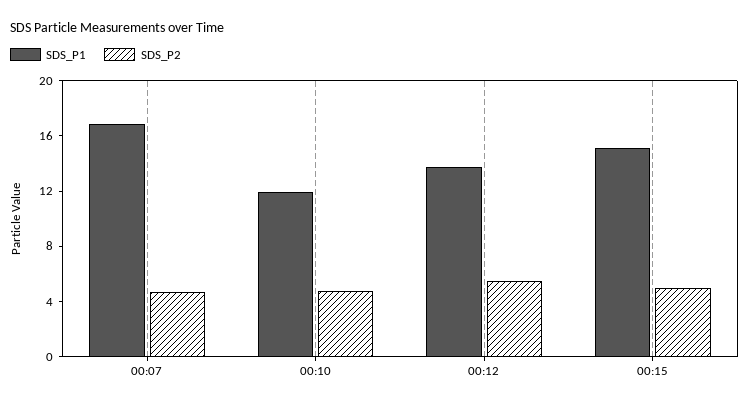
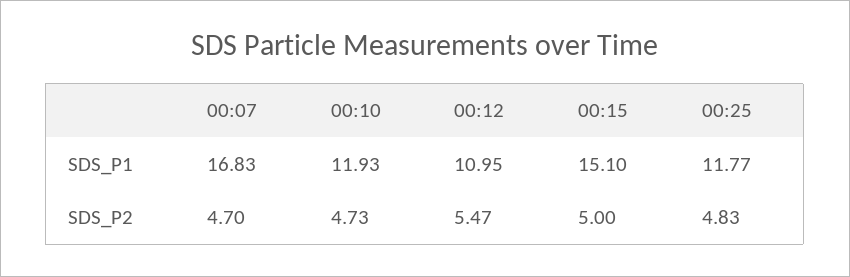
SDS_P1, 00:12: 14 -> 10.95
SDS_P1, 00:25: none -> 11.77
SDS_P2, 00:25: none -> 4.83

